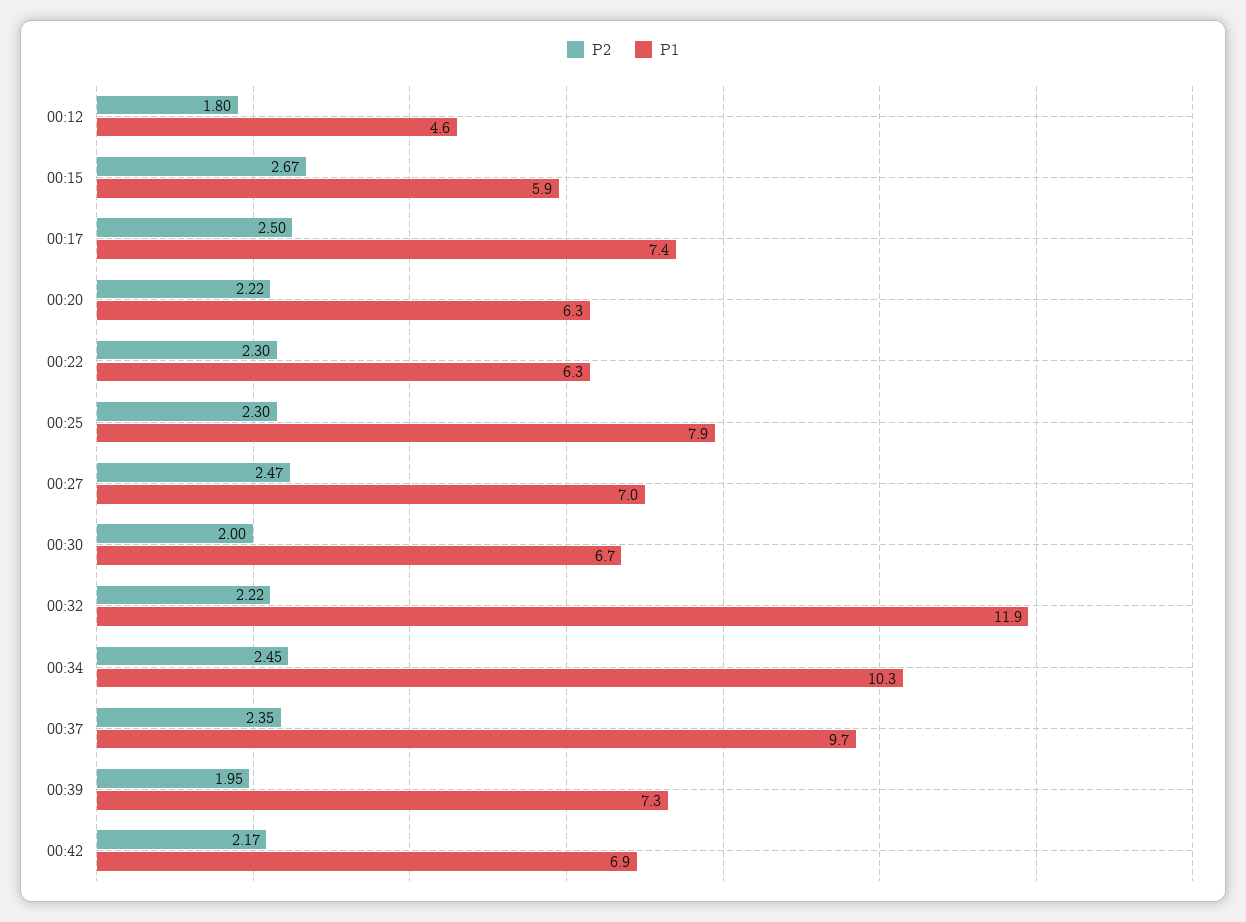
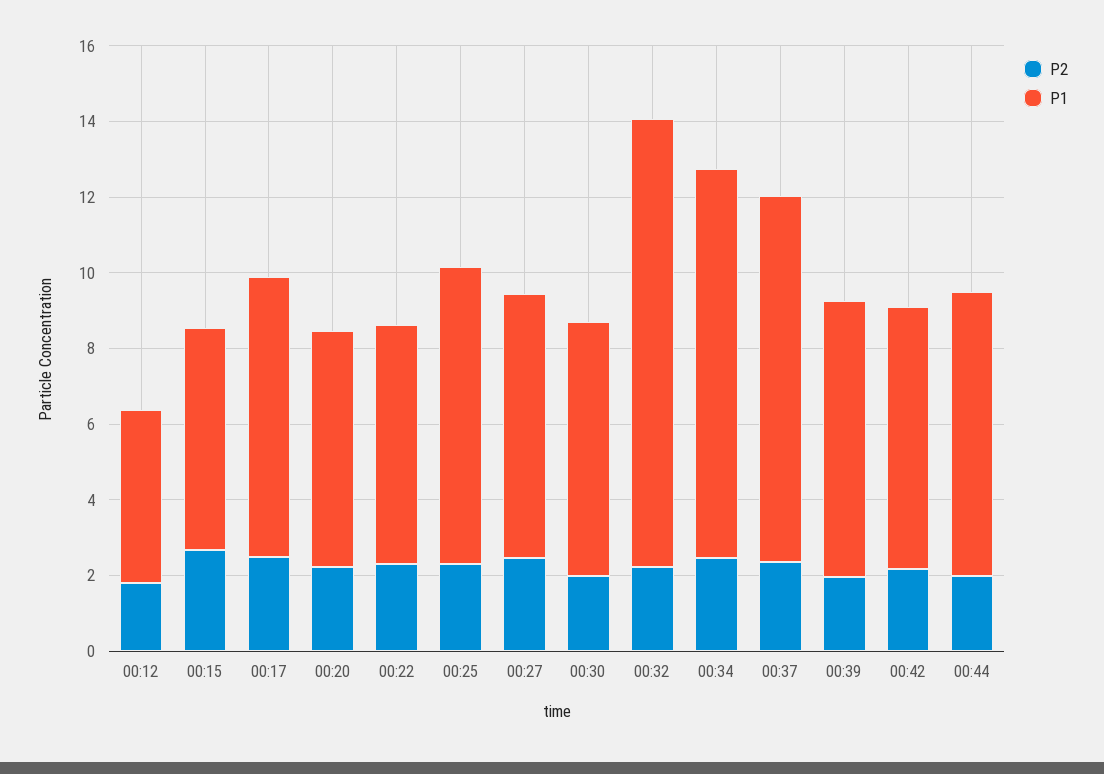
P2, 00:44: none -> 2
P1, 00:44: none -> 7.5

